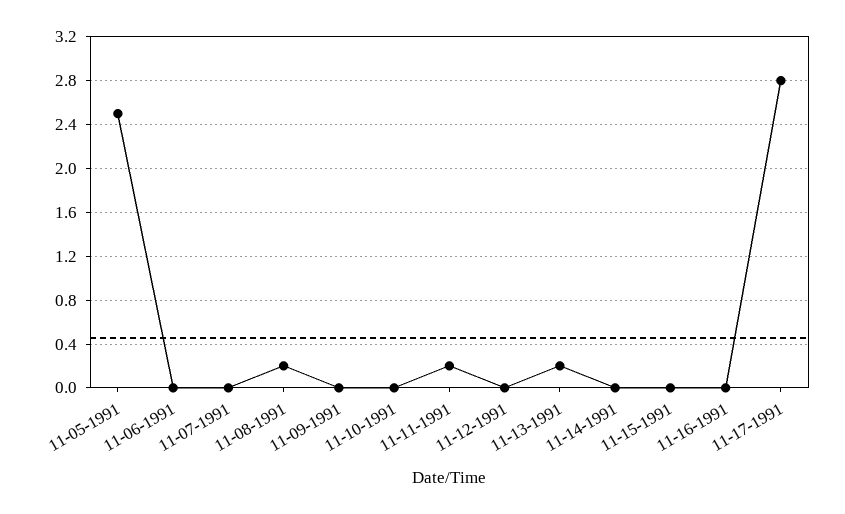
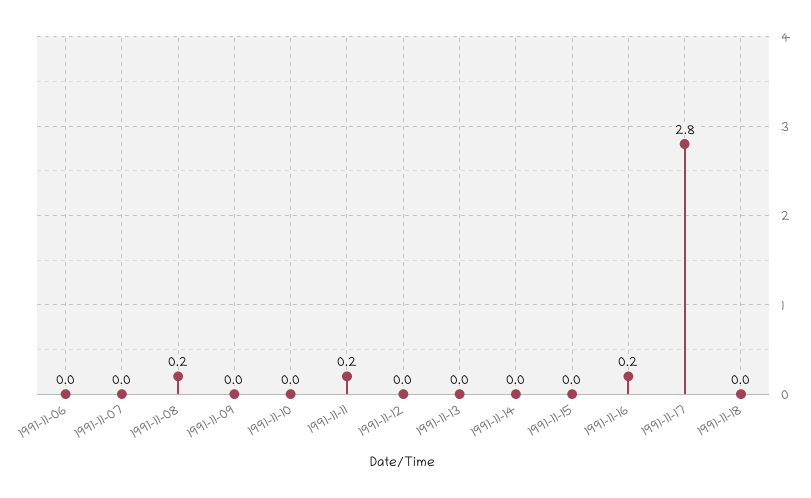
11-05-1991: 2.5 -> none
11-13-1991: 0.2 -> 0
11-16-1991: 0 -> 0.2
1991-11-18: none -> 0

